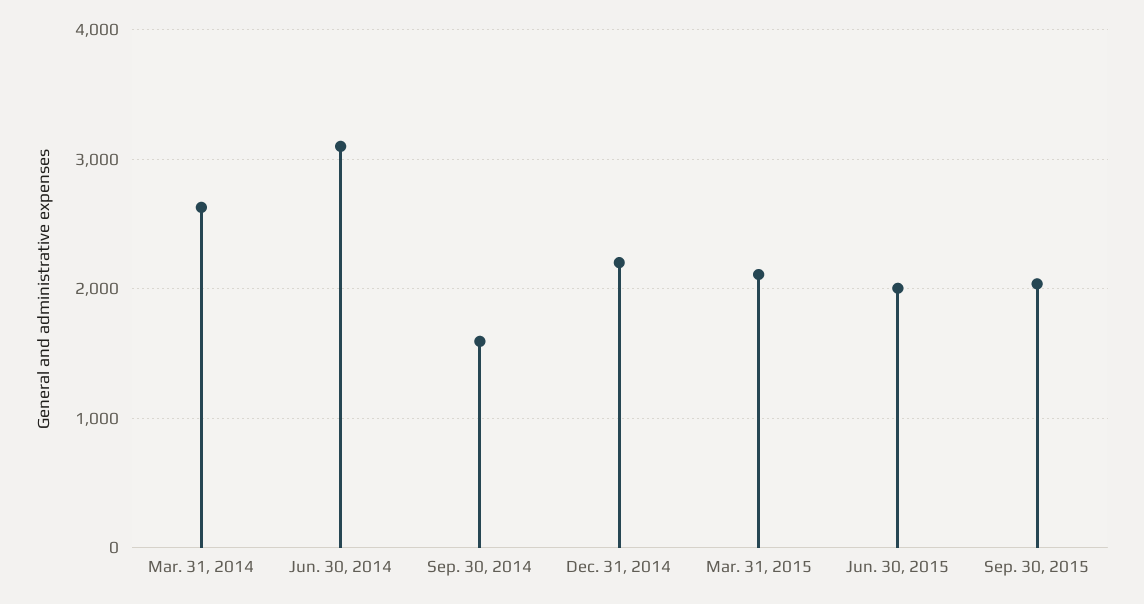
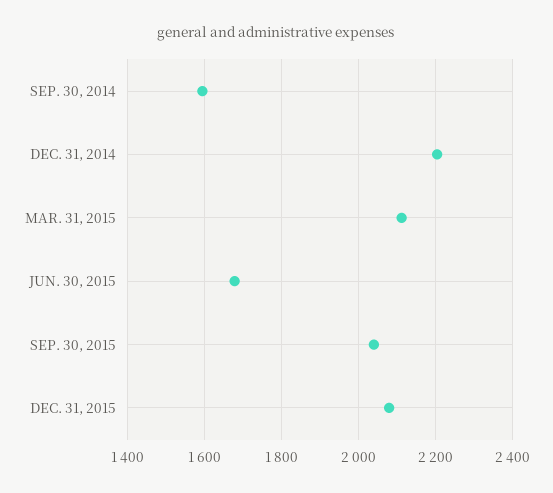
Mar. 31, 2014: 2600 -> none
Jun. 30, 2014: 3100 -> none
Jun. 30, 2015: 2000 -> 1680
DEC. 31, 2015: none -> 2080

